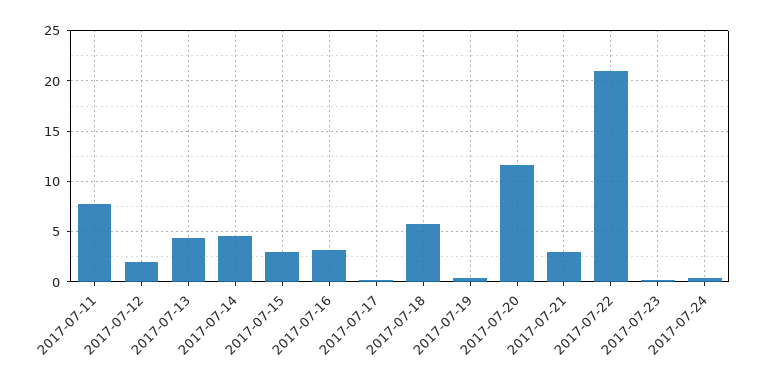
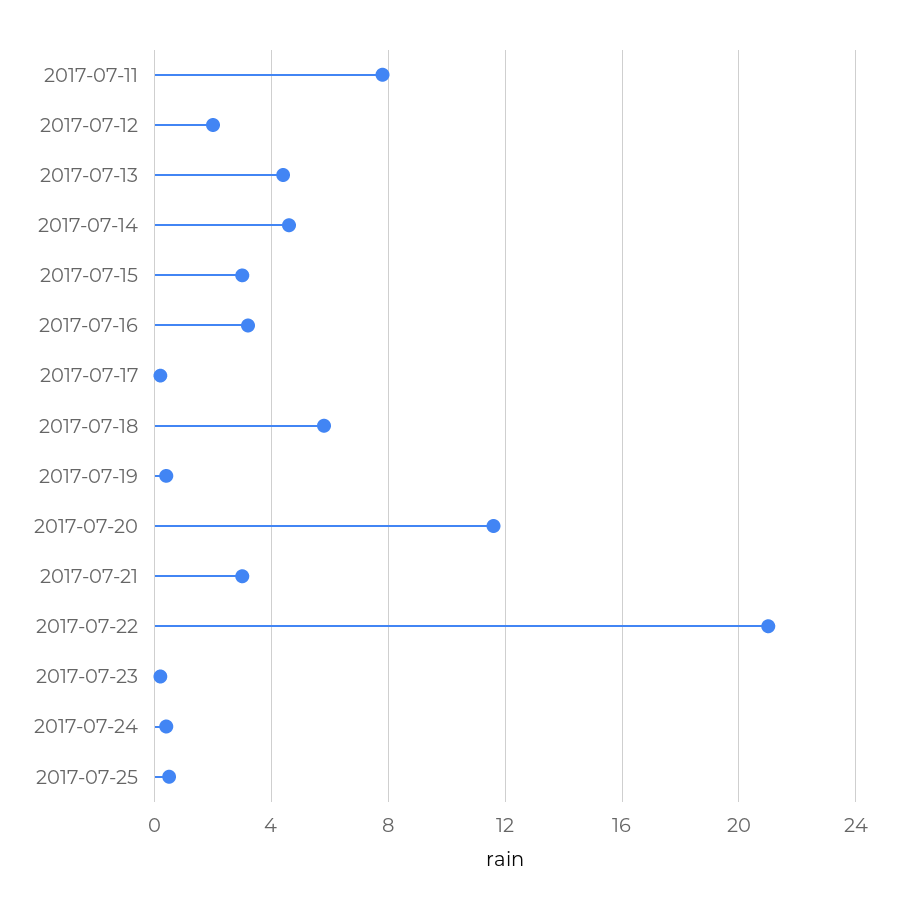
2017-07-25: none -> 0.5

